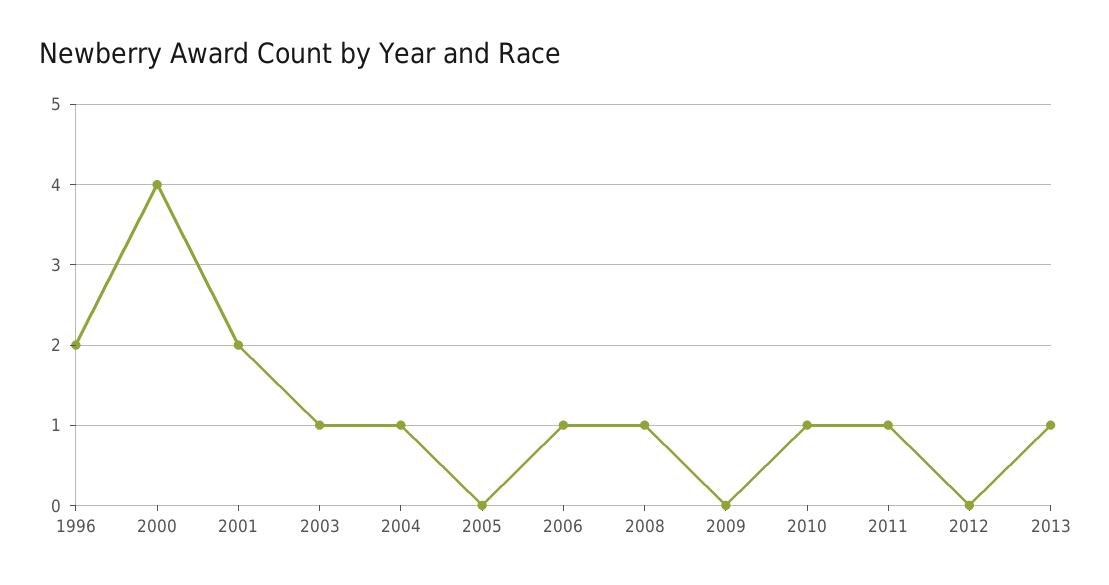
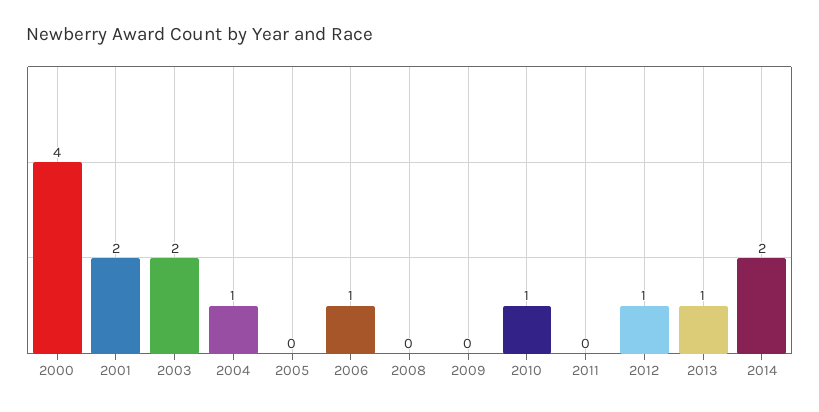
1996: 2 -> none
2003: 1 -> 2
2008: 1 -> 0
2011: 1 -> 0
2012: 0 -> 1
2014: none -> 2

